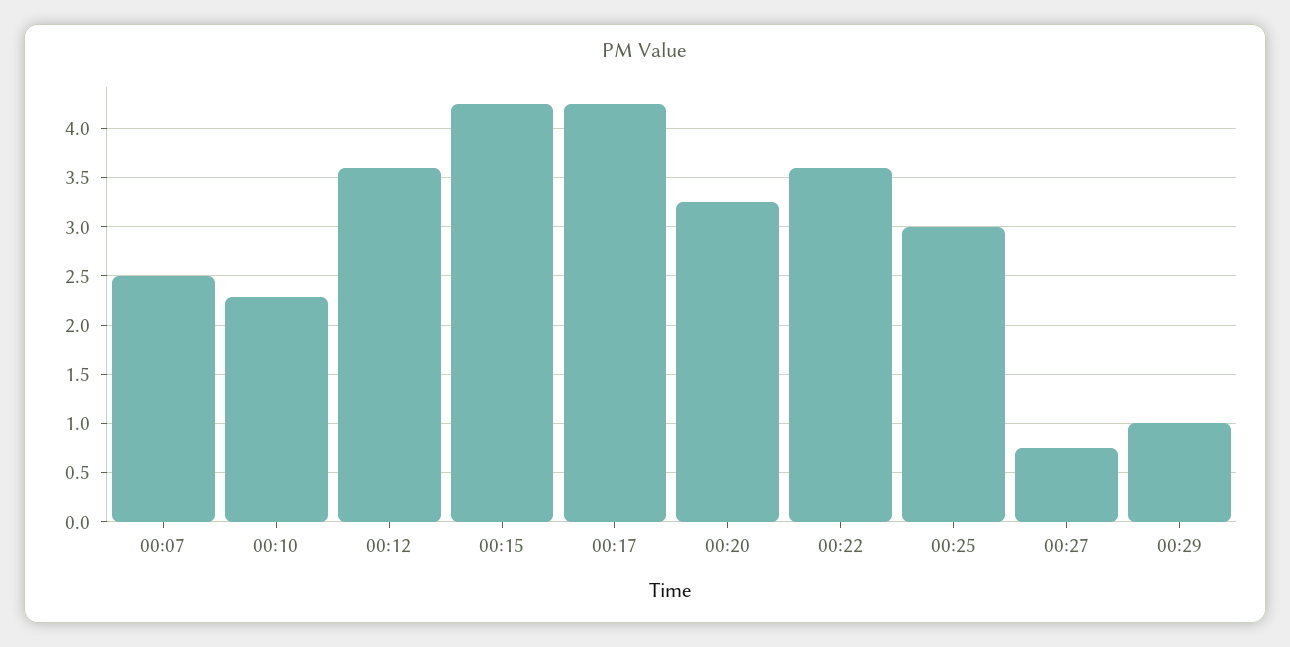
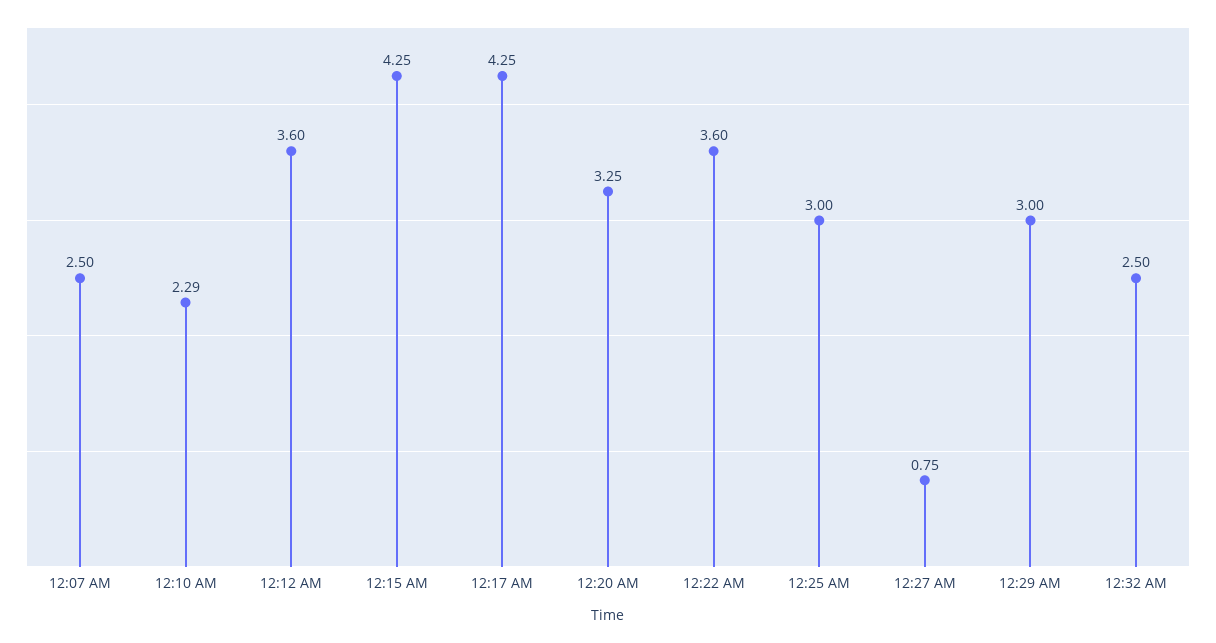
00:29: 1 -> 3
12:32 AM: none -> 2.5

